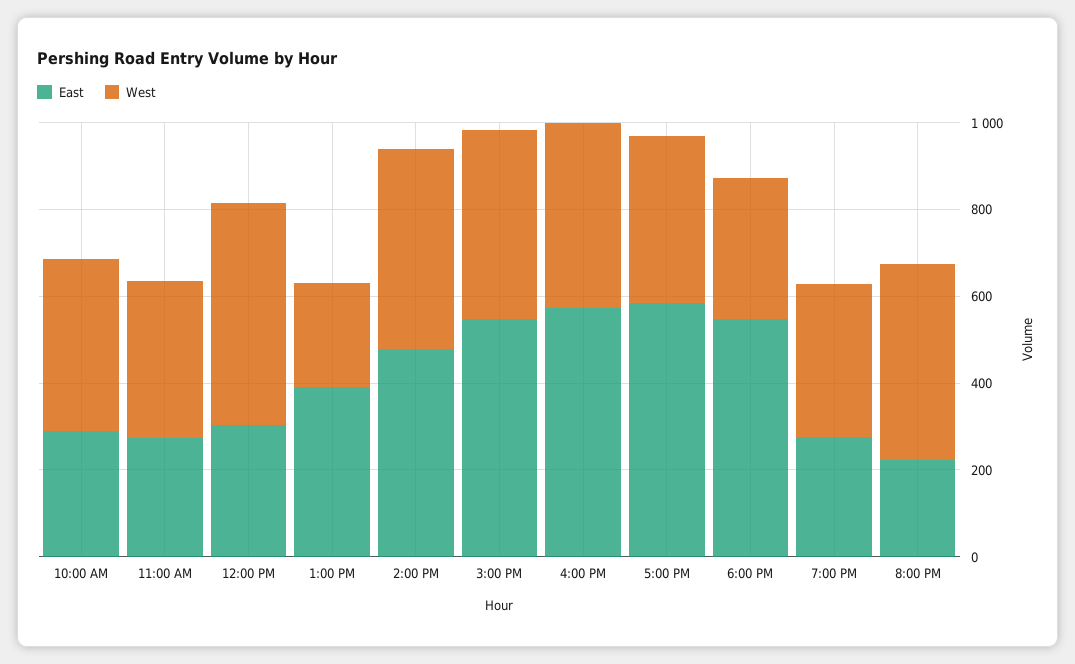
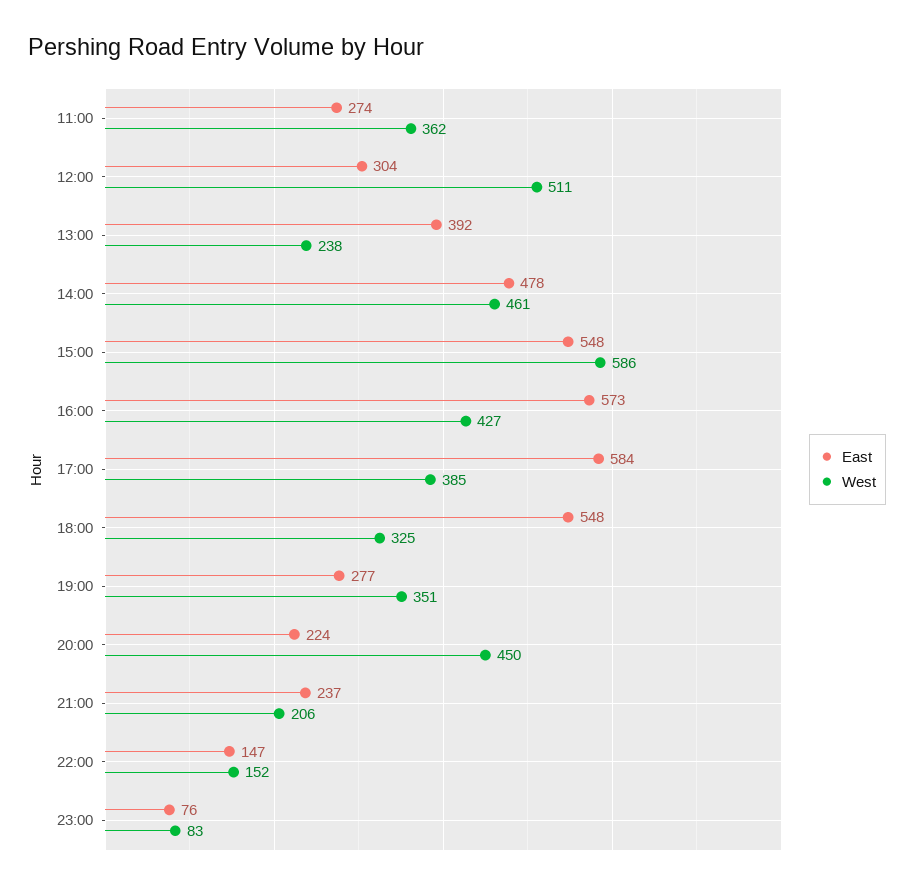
East, 10:00 AM: 300 -> none
West, 10:00 AM: 400 -> none
West, 3:00 PM: 450 -> 586
East, 21:00: none -> 237
West, 21:00: none -> 206
East, 22:00: none -> 147
West, 22:00: none -> 152
East, 23:00: none -> 76
West, 23:00: none -> 83

